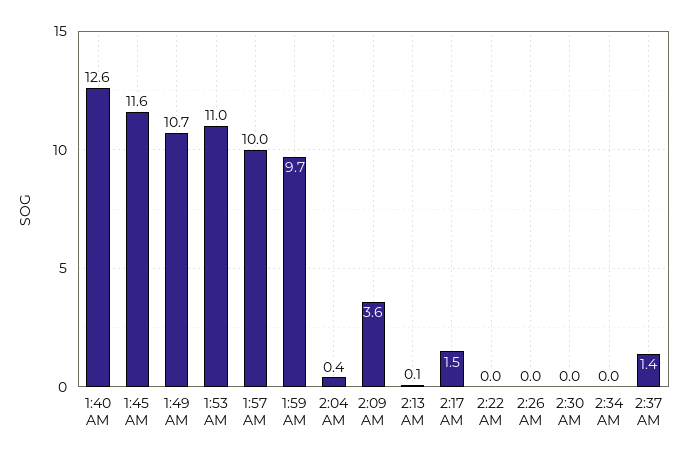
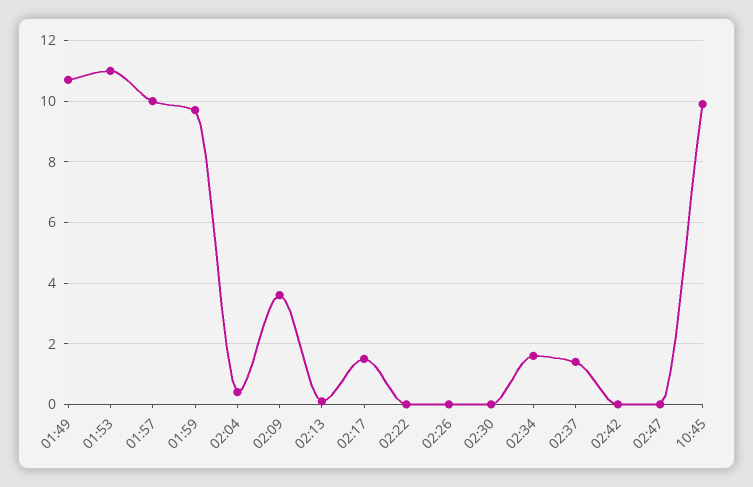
1:40 AM: 12.6 -> none
1:45 AM: 11.6 -> none
2:34 AM: 0 -> 1.5
02:42: none -> 0
02:47: none -> 0
10:45: none -> 10

